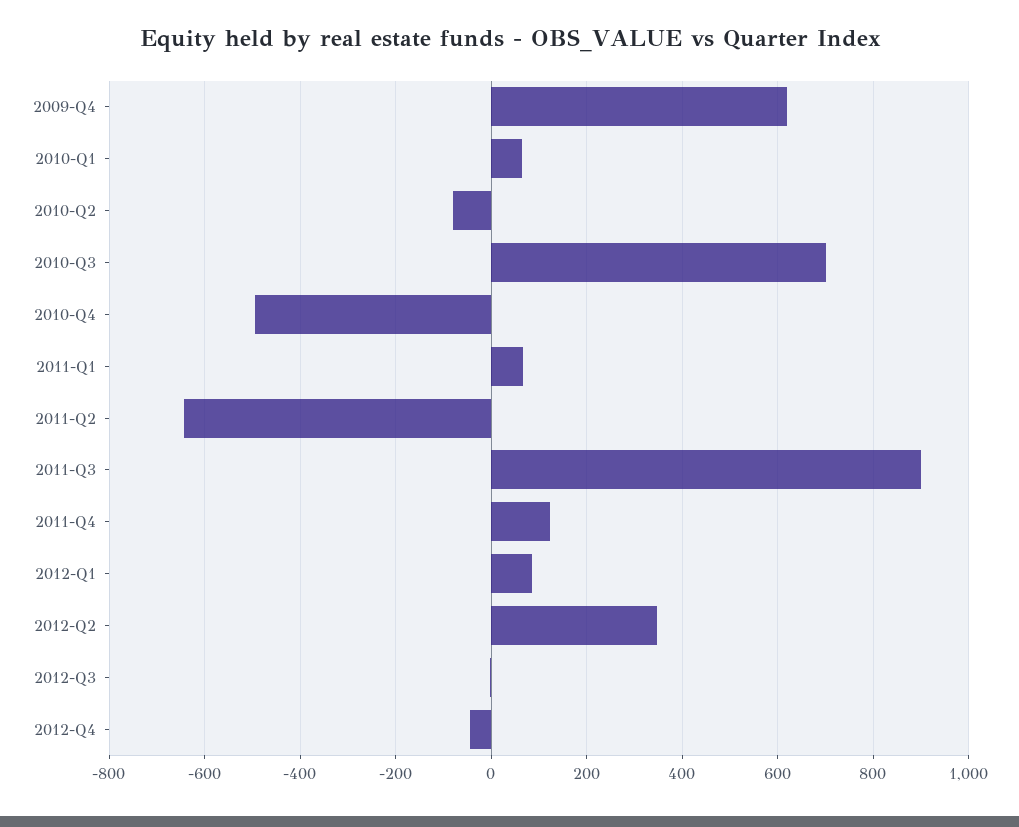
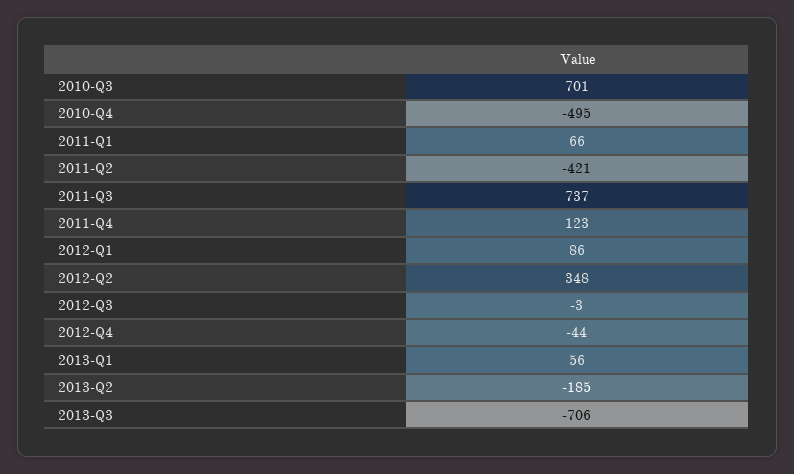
2009-Q4: 620 -> none
2010-Q1: 60 -> none
2010-Q2: -80 -> none
2011-Q2: -640 -> -421
2011-Q3: 900 -> 737
2013-Q1: none -> 56
2013-Q2: none -> -185
2013-Q3: none -> -706

